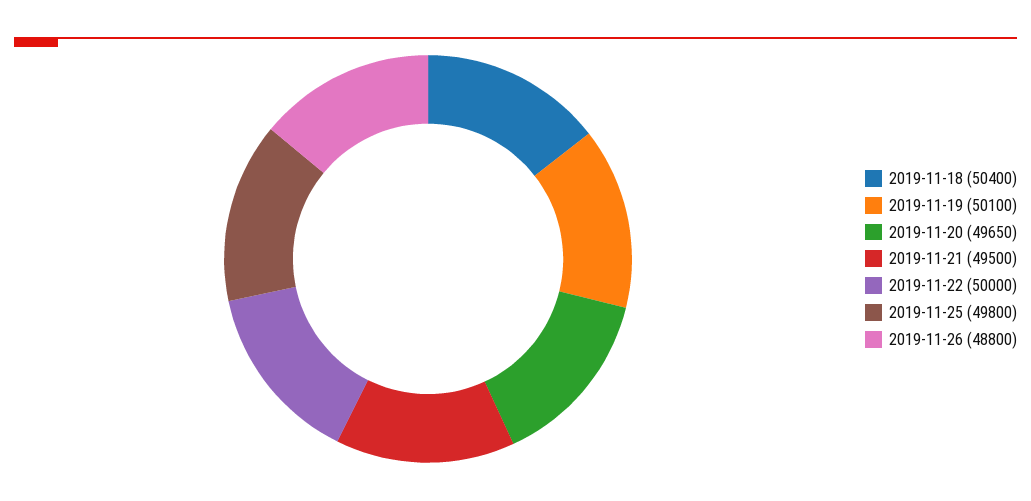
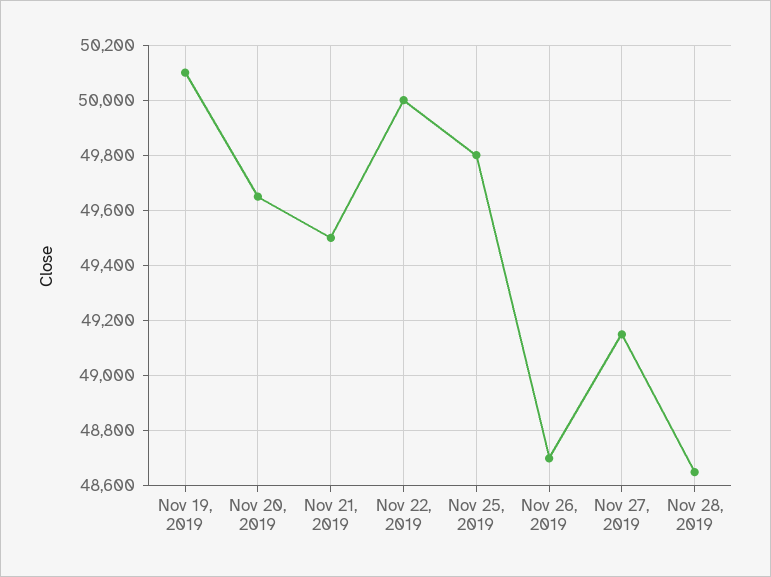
2019-11-18: 50400 -> none
2019-11-26: 48800 -> 48700
Nov 27, 2019: none -> 49150
Nov 28, 2019: none -> 48650

